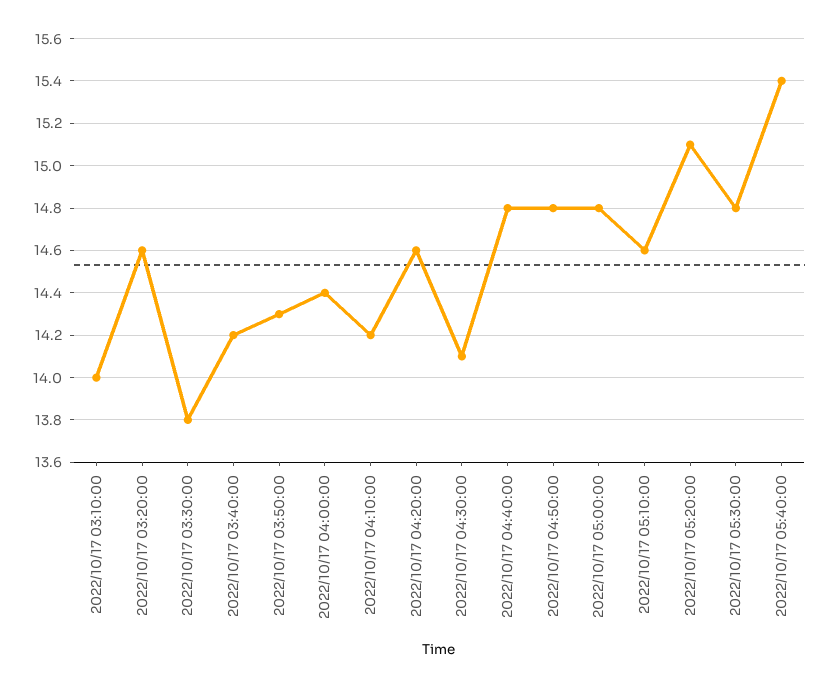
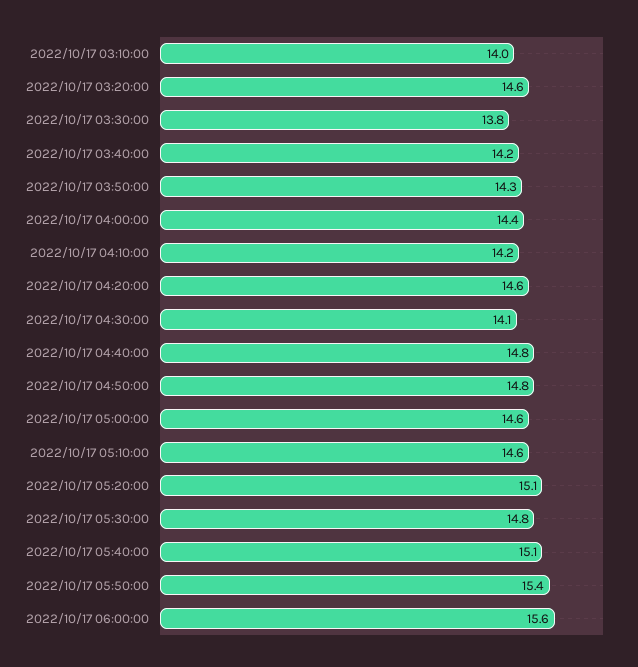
2022/10/17 05:00:00: 14.8 -> 14.6
2022/10/17 05:40:00: 15.4 -> 15.1
2022/10/17 05:50:00: none -> 15.4
2022/10/17 06:00:00: none -> 15.6

